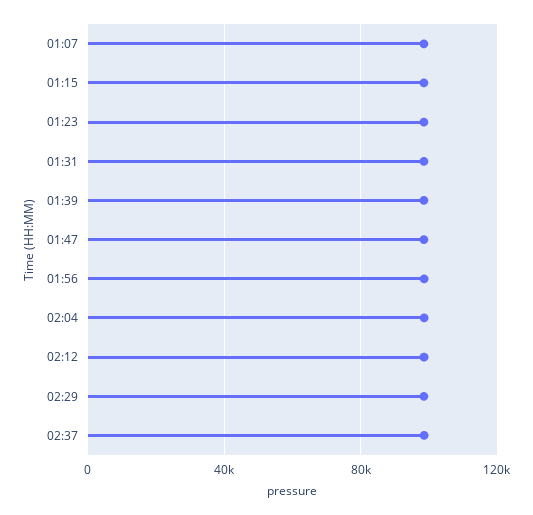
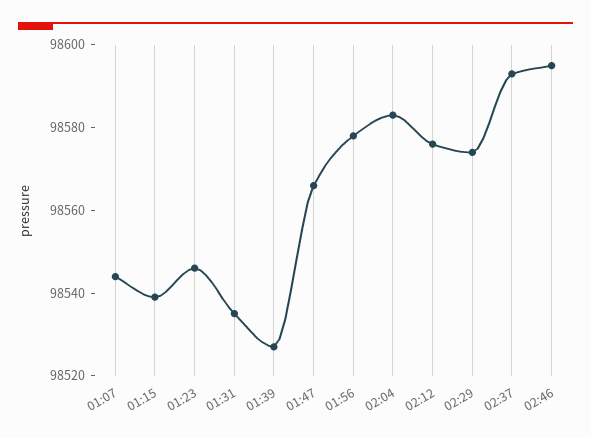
02:46: none -> 98595

